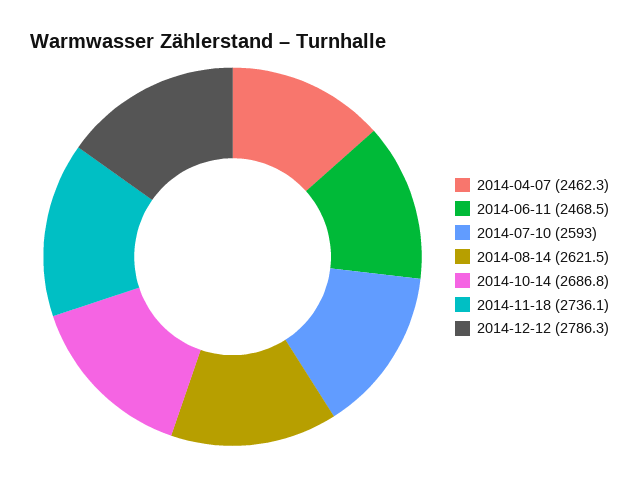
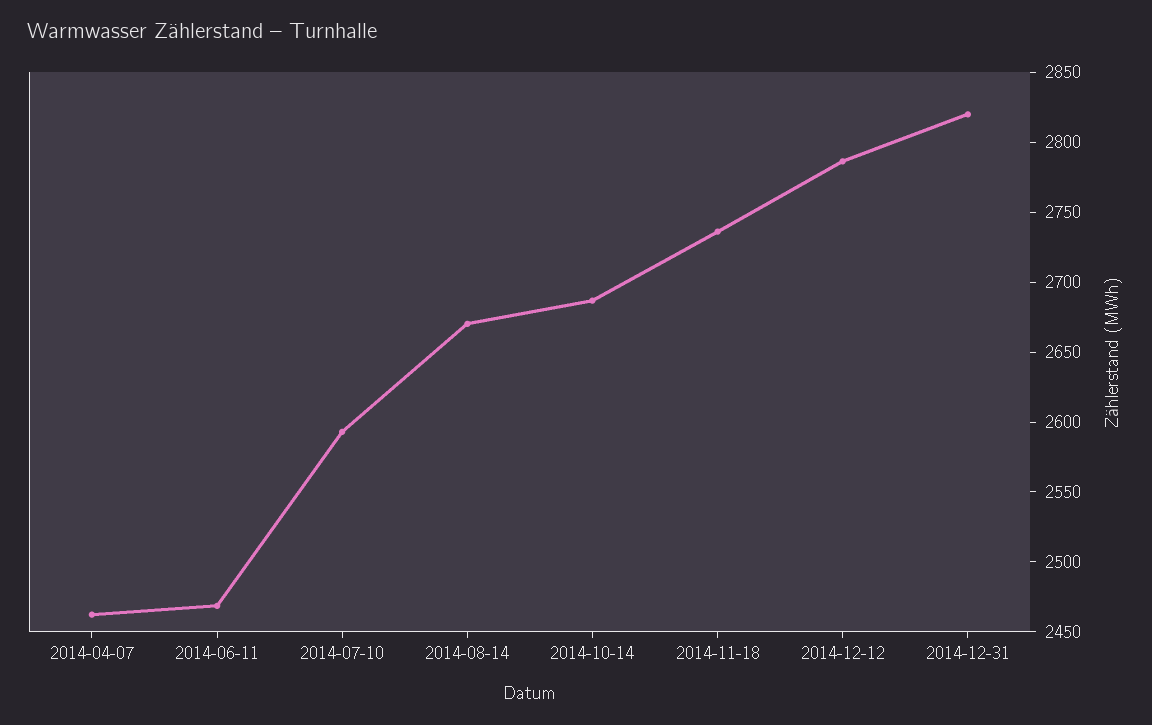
2014-08-14: 2621.5 -> 2670
2014-12-31: none -> 2820

